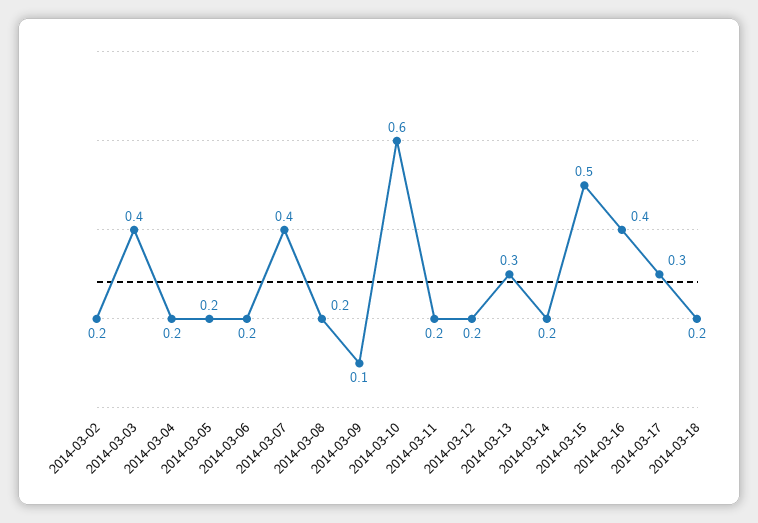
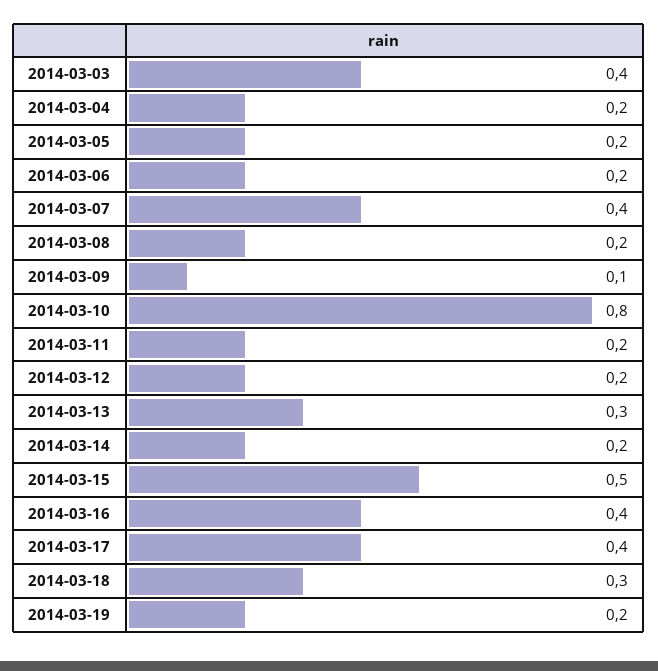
2014-03-02: 0.2 -> none
2014-03-10: 0.6 -> 0.8
2014-03-17: 0.3 -> 0.4
2014-03-18: 0.2 -> 0.3
2014-03-19: none -> 0.2

